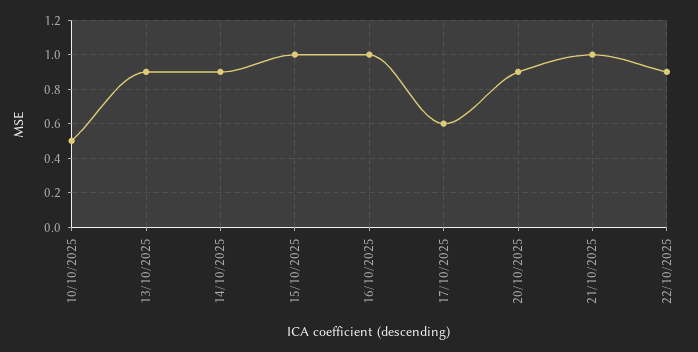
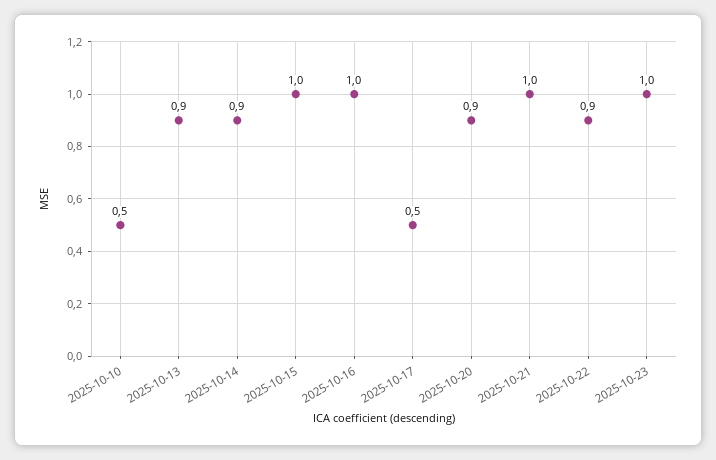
17/10/2025: 0.6 -> 0.5
2025-10-23: none -> 1

